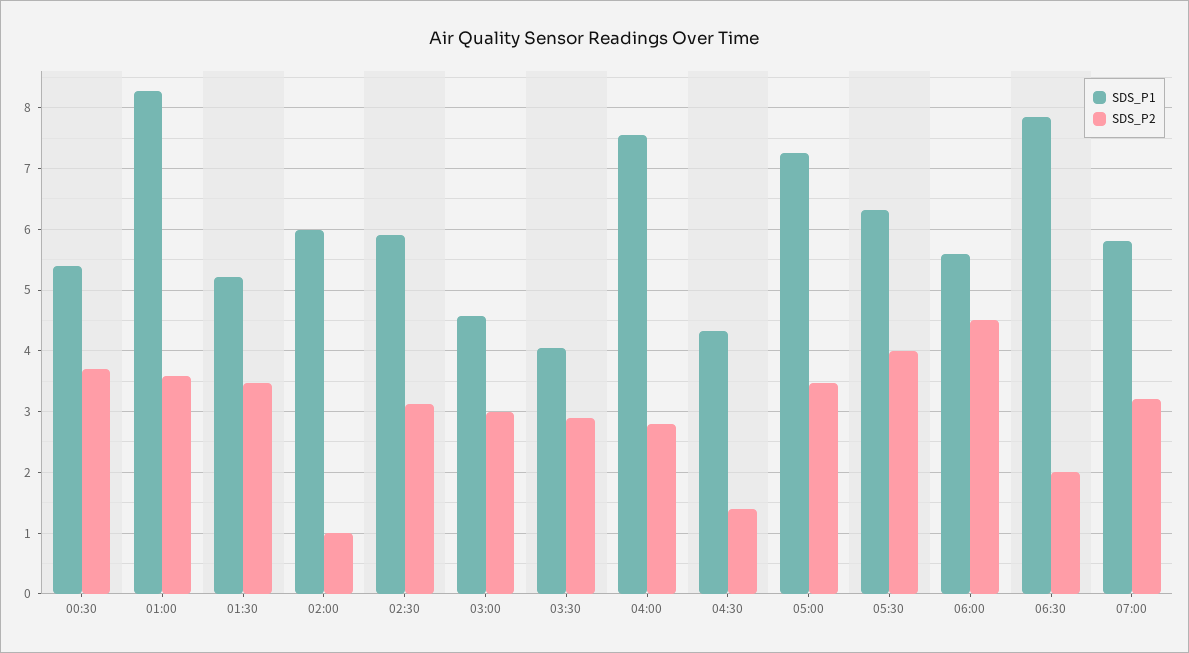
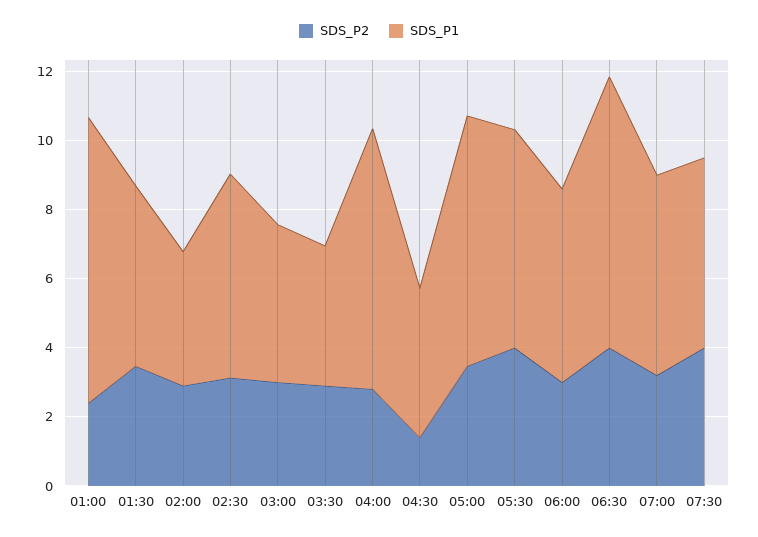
SDS_P1, 00:30: 5.4 -> none
SDS_P2, 00:30: 3.7 -> none
SDS_P2, 01:00: 3.6 -> 2.5
SDS_P1, 02:00: 6 -> 4
SDS_P2, 02:00: 1 -> 3
SDS_P2, 06:00: 4.5 -> 3
SDS_P2, 06:30: 2 -> 4
SDS_P2, 07:30: none -> 4
SDS_P1, 07:30: none -> 5.5

